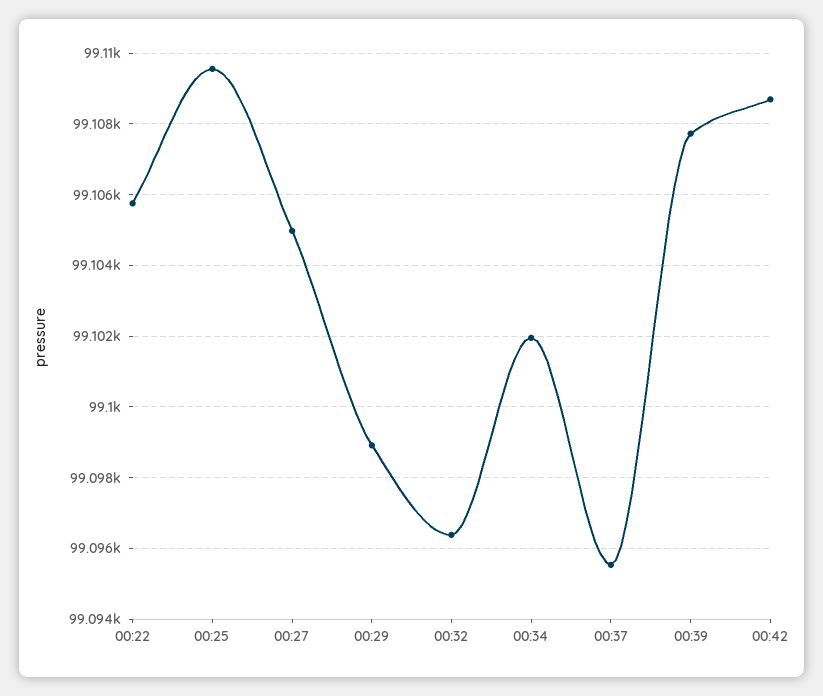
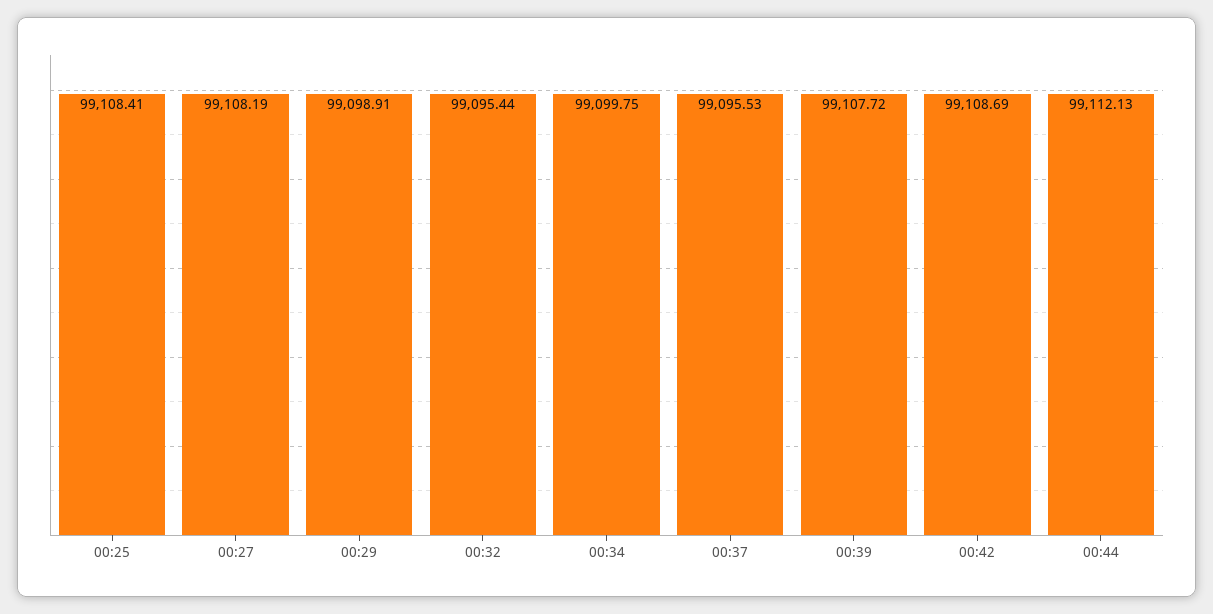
00:22: 99105.8 -> none
00:25: 99109.6 -> 99108.41
00:27: 99105 -> 99108.19
00:32: 99096.4 -> 99095.44
00:34: 99102 -> 99099.75
00:44: none -> 99112.13

